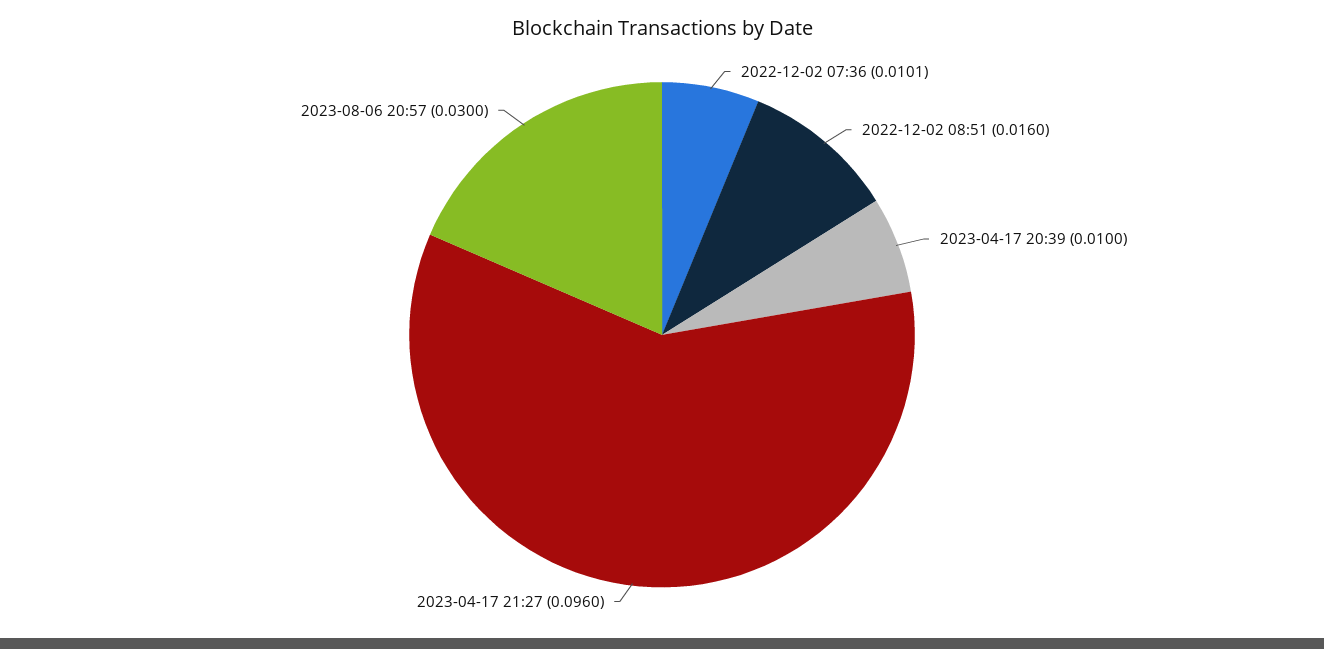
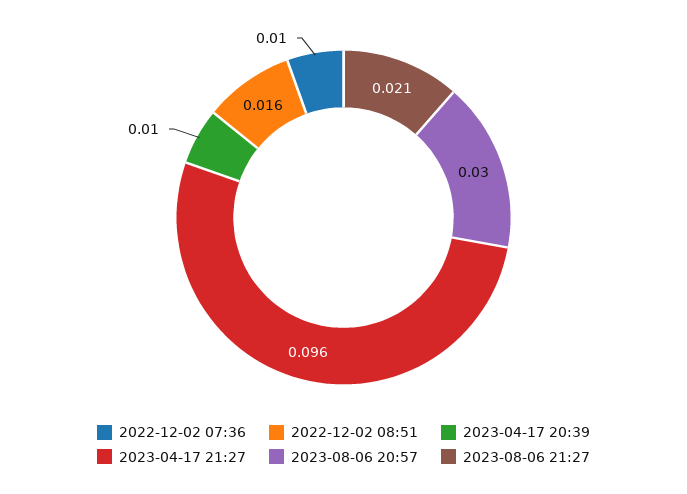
2023-08-06 21:27: none -> 0.021

